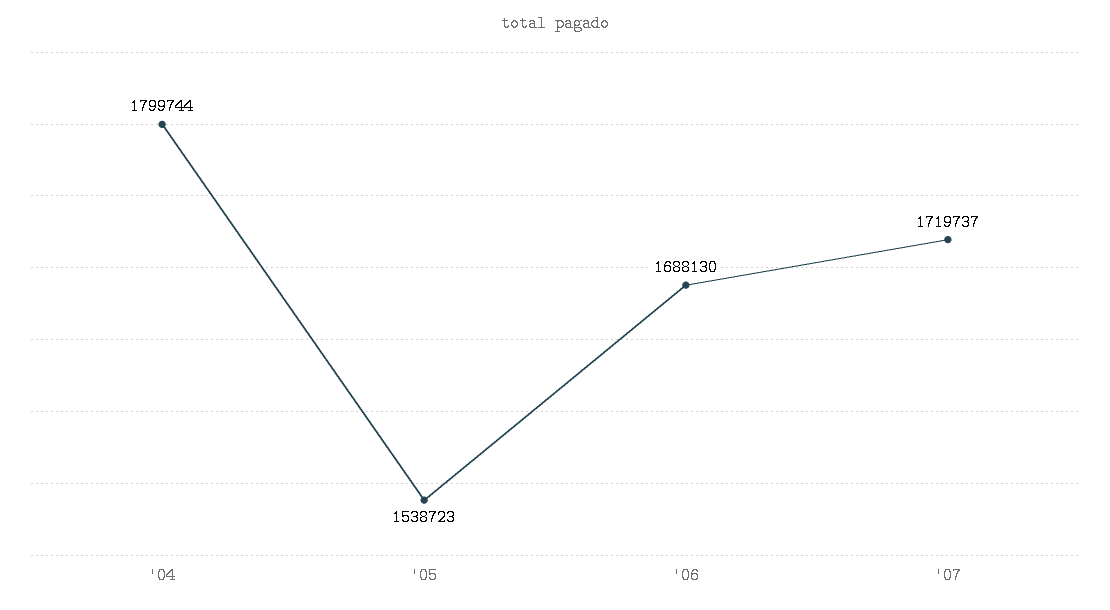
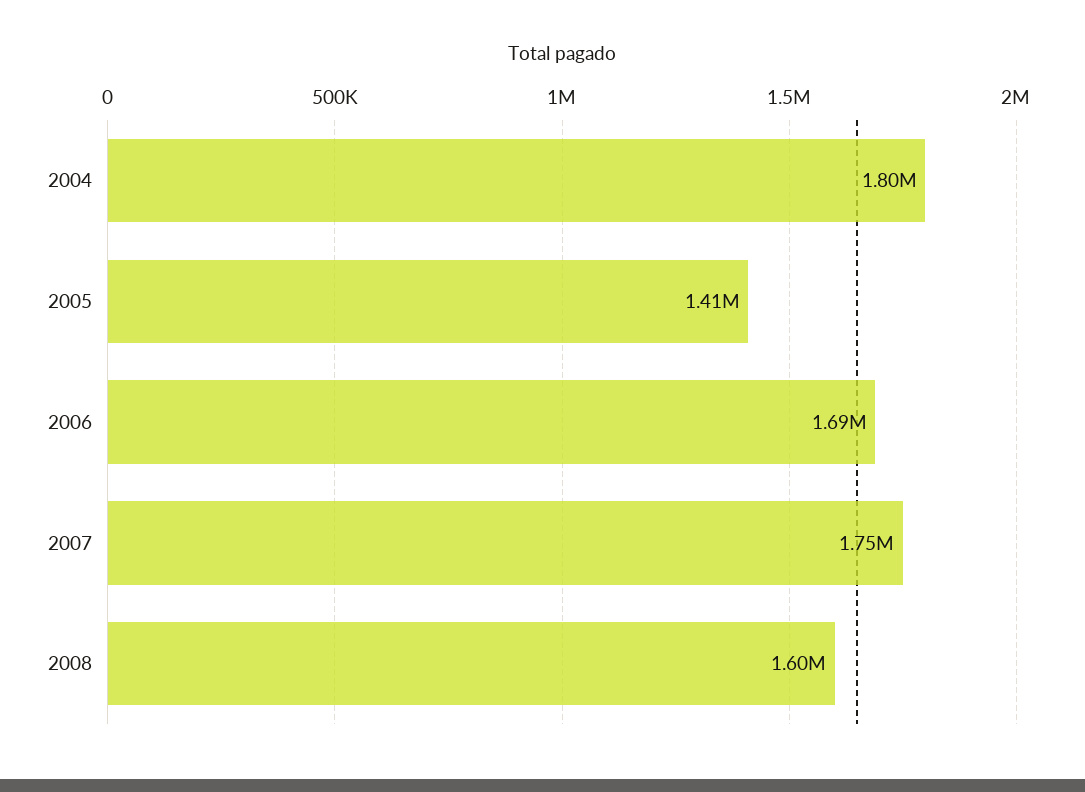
'05: 1538723 -> 1410000
'07: 1719737 -> 1750000
2008: none -> 1600000

